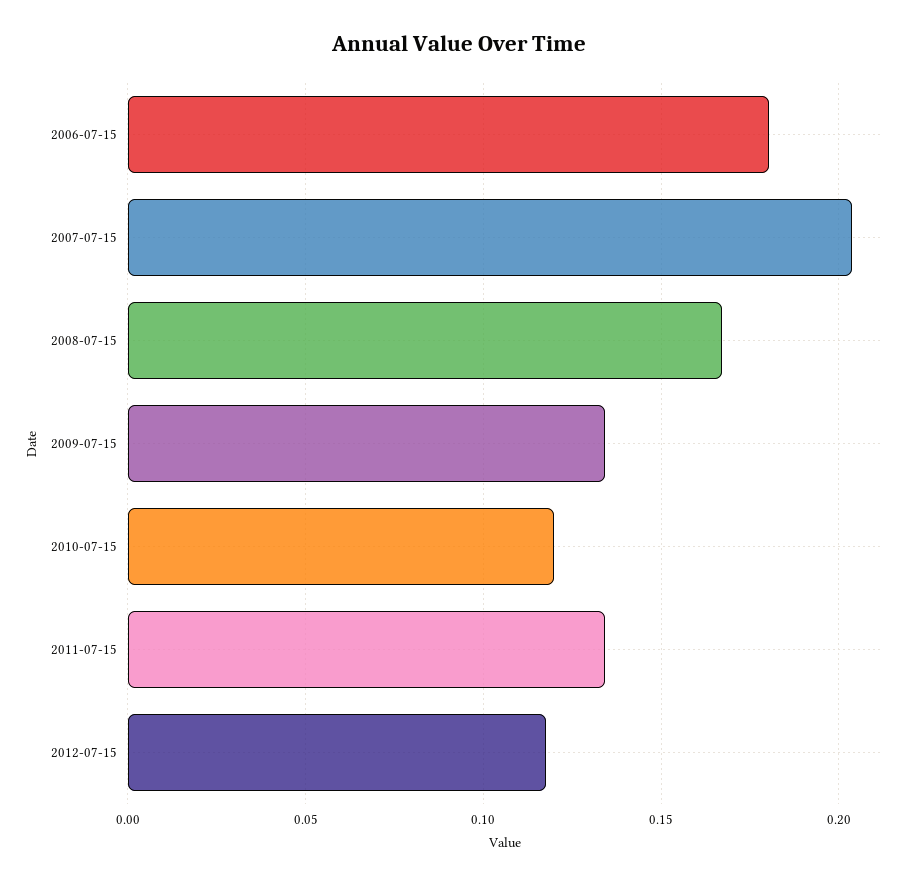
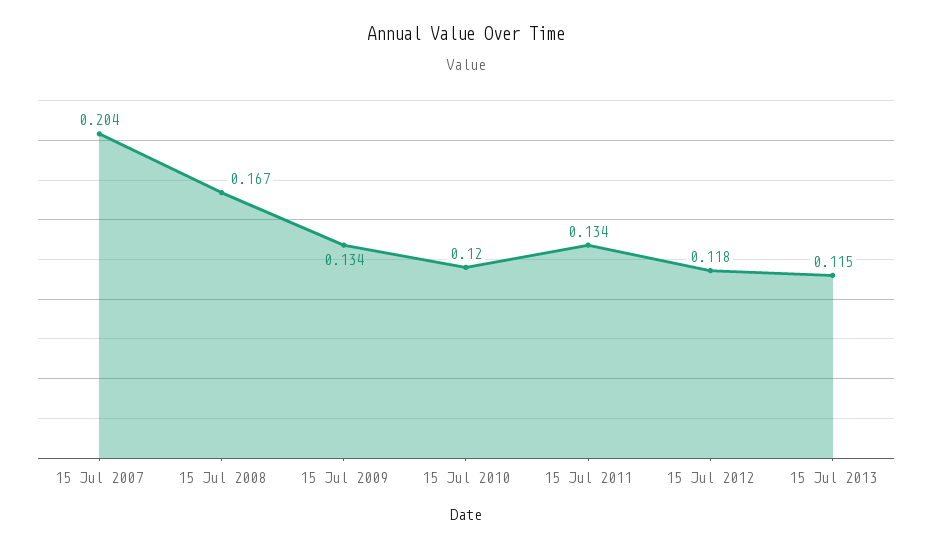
2006-07-15: 0.18 -> none
15 Jul 2013: none -> 0.115

